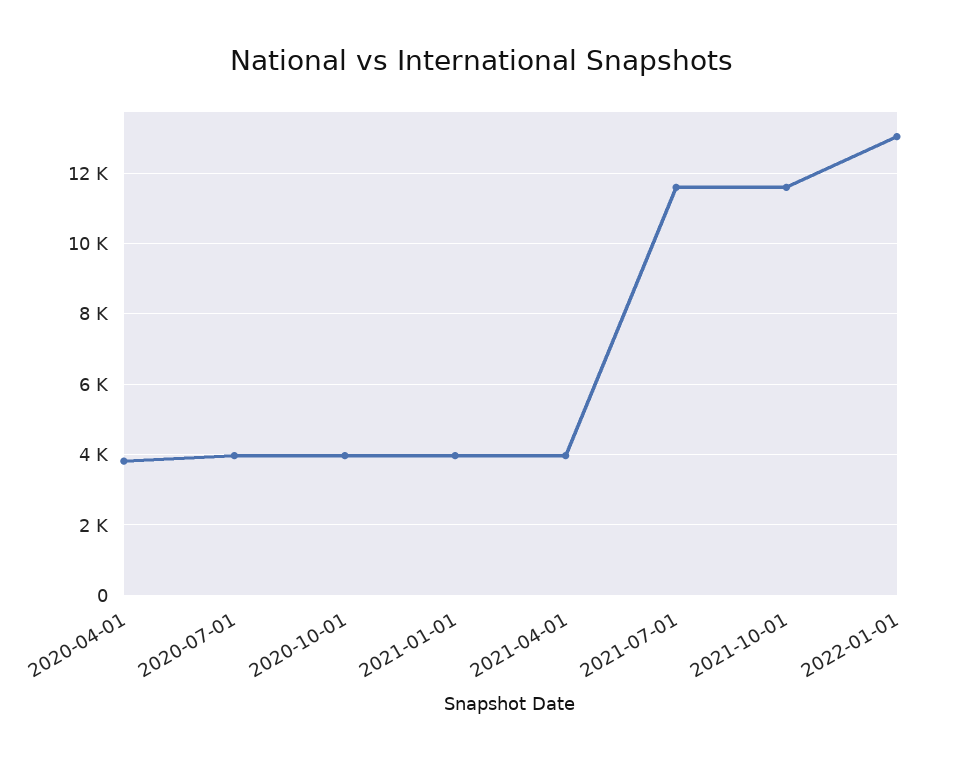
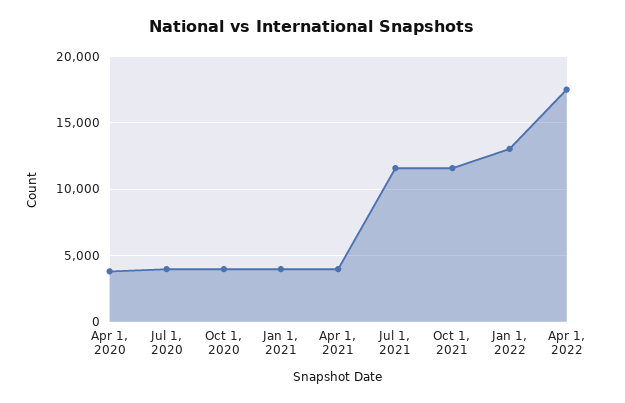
Apr 1, 2022: none -> 17500

